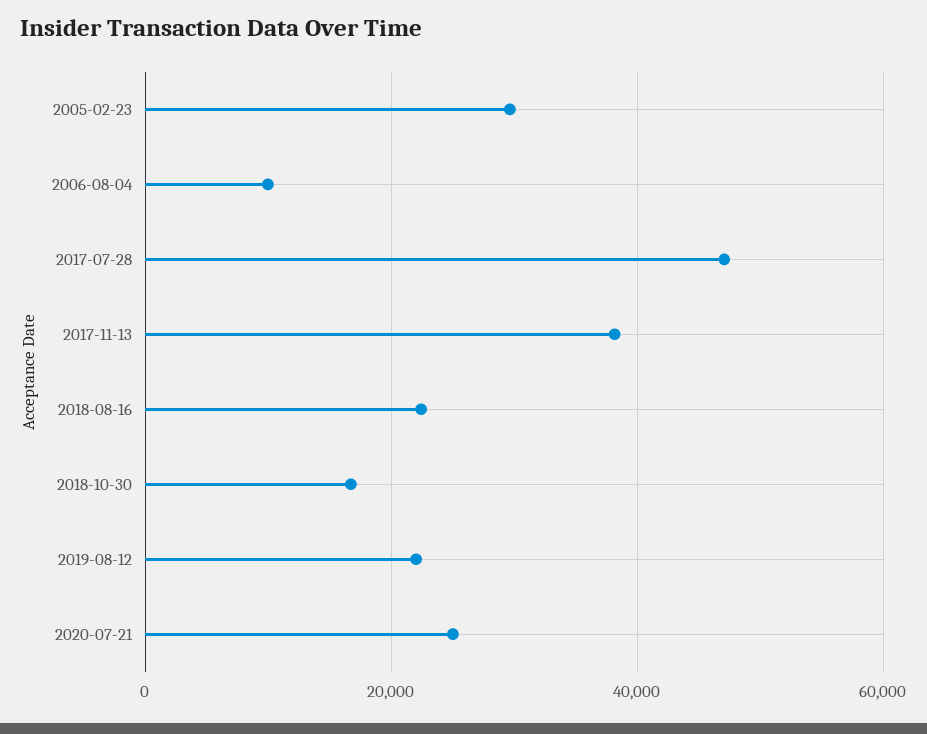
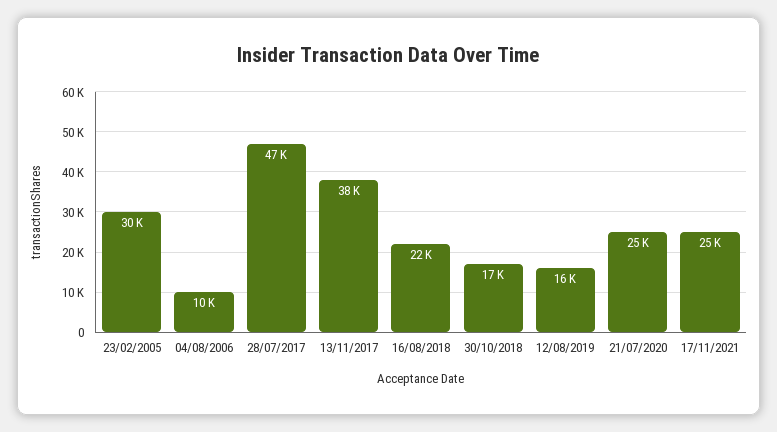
2019-08-12: 22000 -> 16000
17/11/2021: none -> 25000

